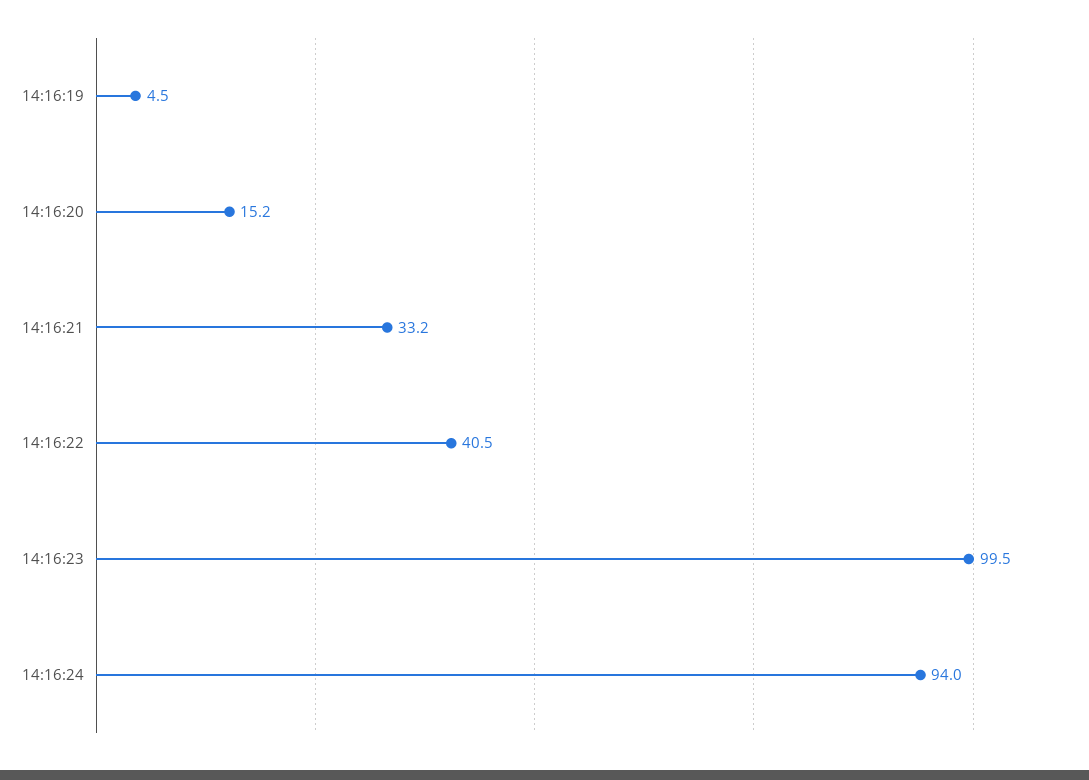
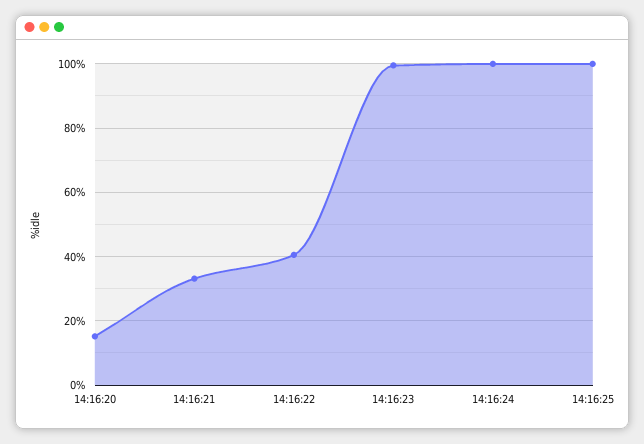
14:16:19: 4.5 -> none
14:16:24: 94 -> 100
14:16:25: none -> 100

